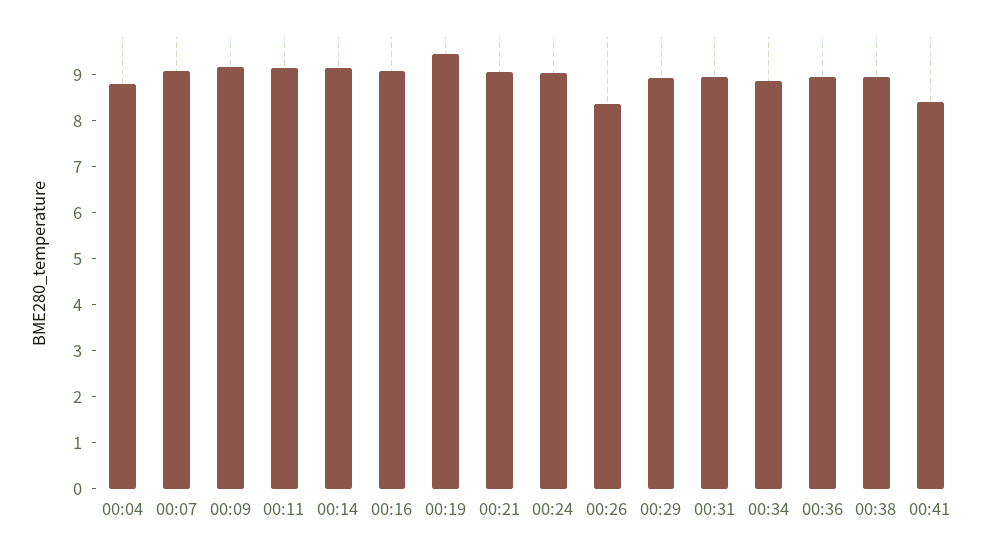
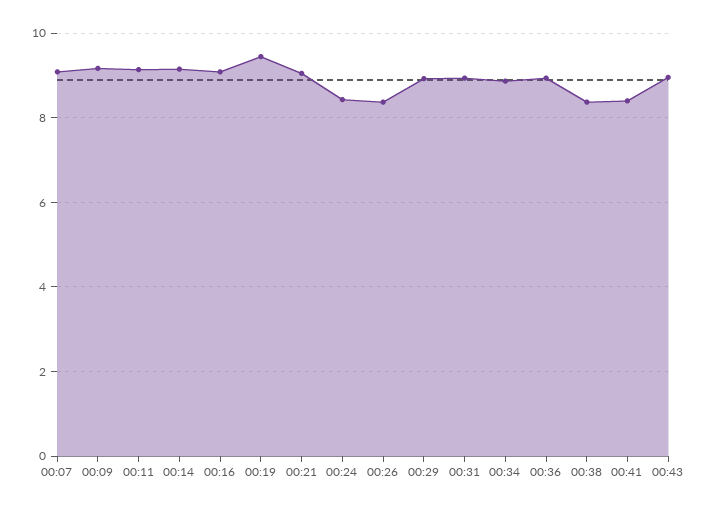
00:04: 8.8 -> none
00:24: 9 -> 8.4
00:38: 9 -> 8.4
00:43: none -> 9

